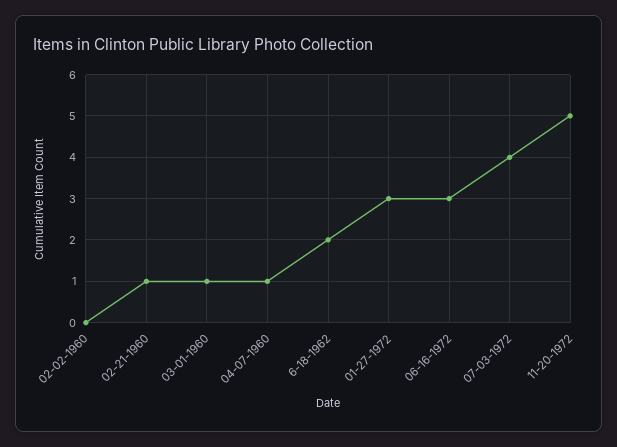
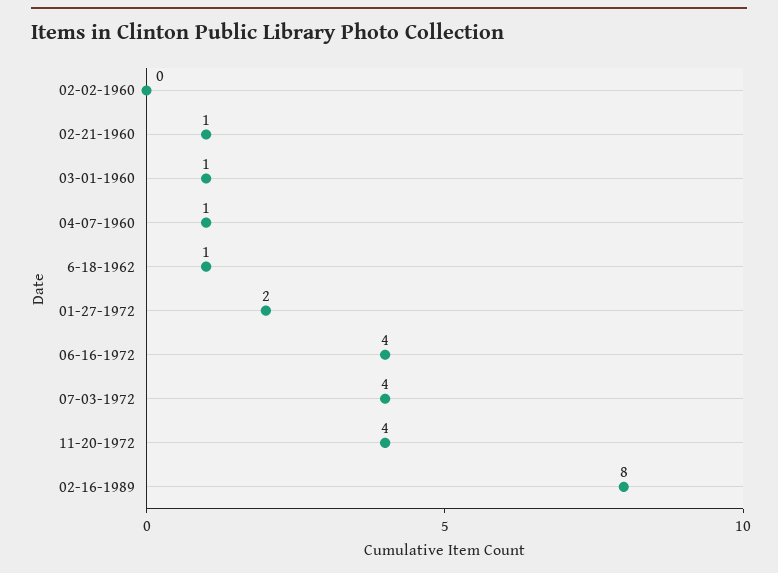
6-18-1962: 2 -> 1
01-27-1972: 3 -> 2
06-16-1972: 3 -> 4
11-20-1972: 5 -> 4
02-16-1989: none -> 8

